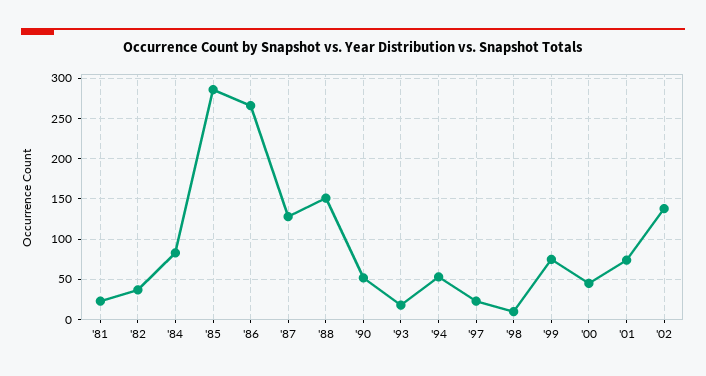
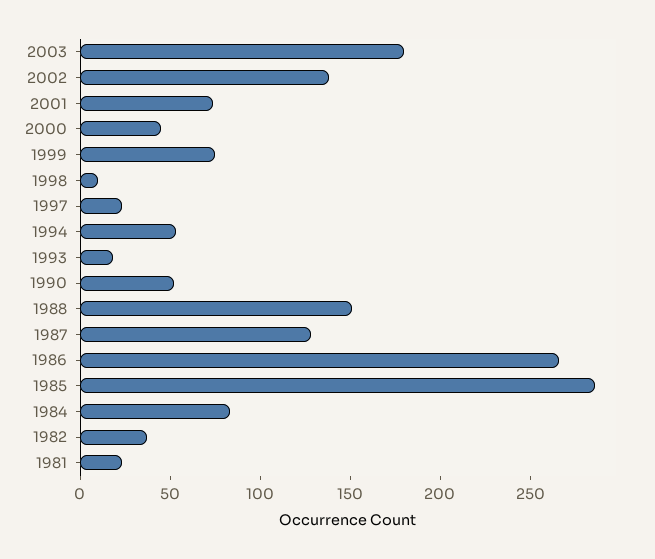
2003: none -> 180

